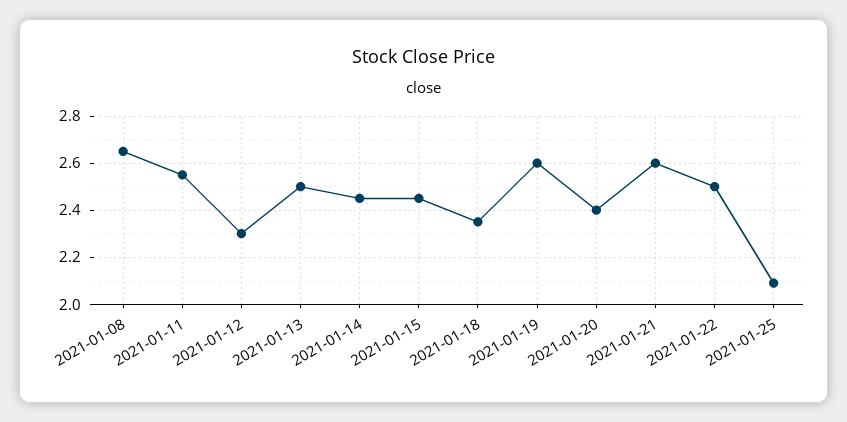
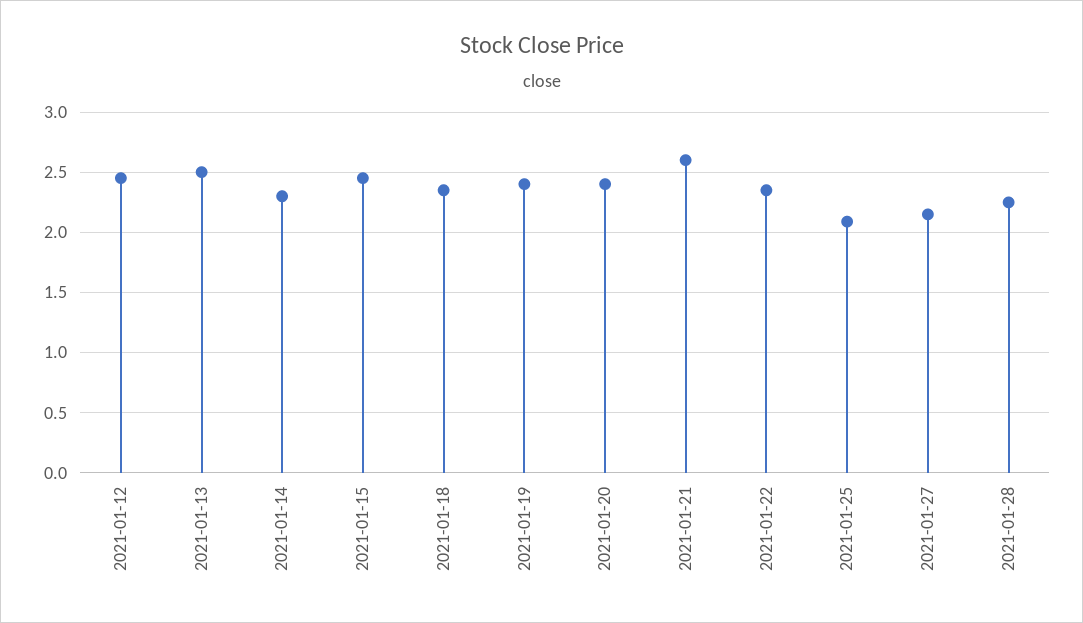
2021-01-08: 2.65 -> none
2021-01-11: 2.55 -> none
2021-01-12: 2.3 -> 2.45
2021-01-14: 2.45 -> 2.3
2021-01-19: 2.6 -> 2.4
2021-01-22: 2.5 -> 2.35
2021-01-27: none -> 2.15
2021-01-28: none -> 2.25

